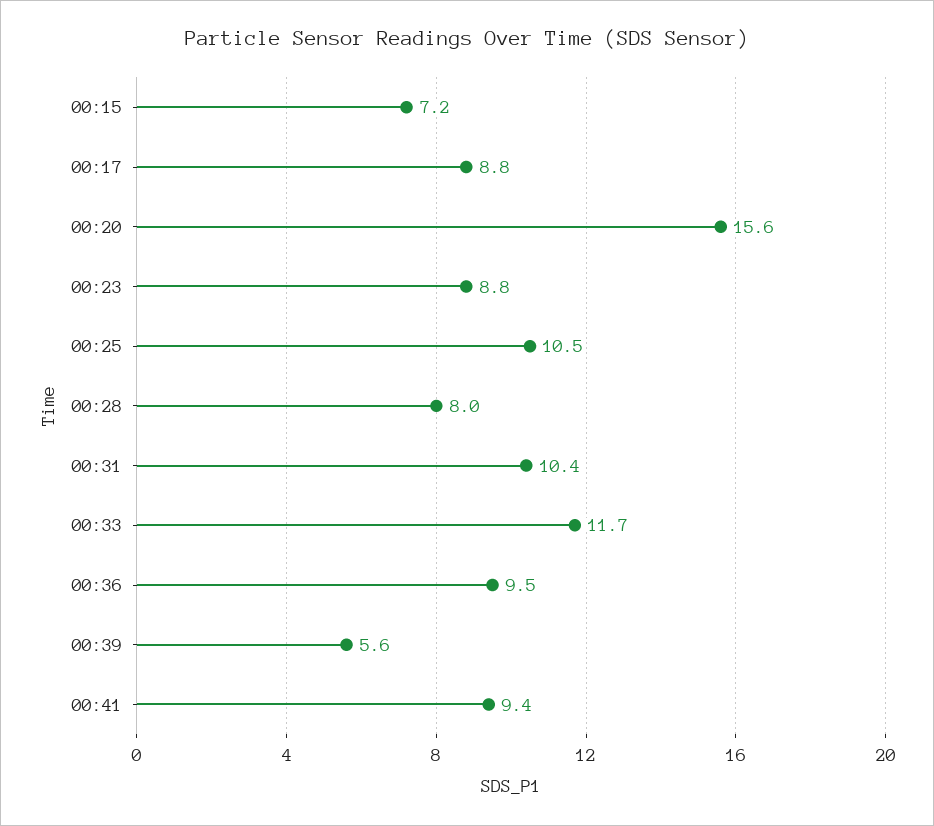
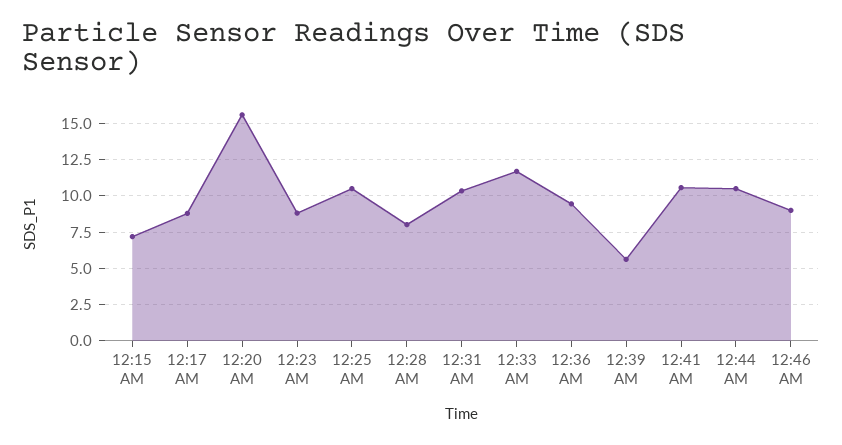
00:41: 9.4 -> 10.5
12:44 AM: none -> 10.5
12:46 AM: none -> 9

